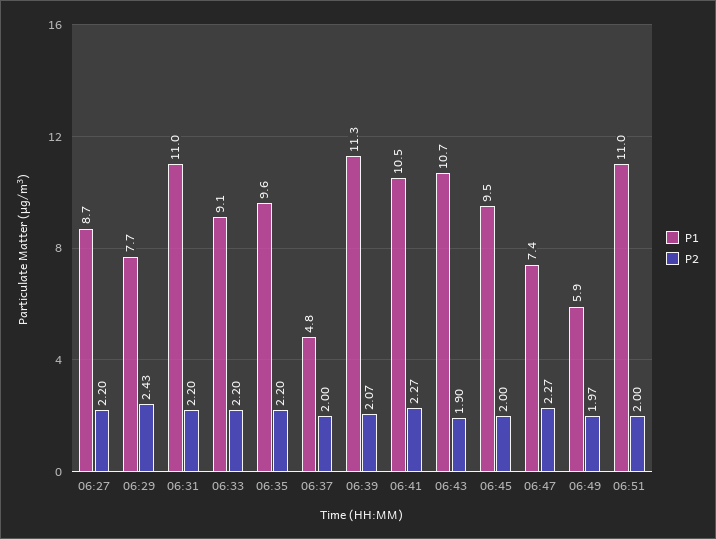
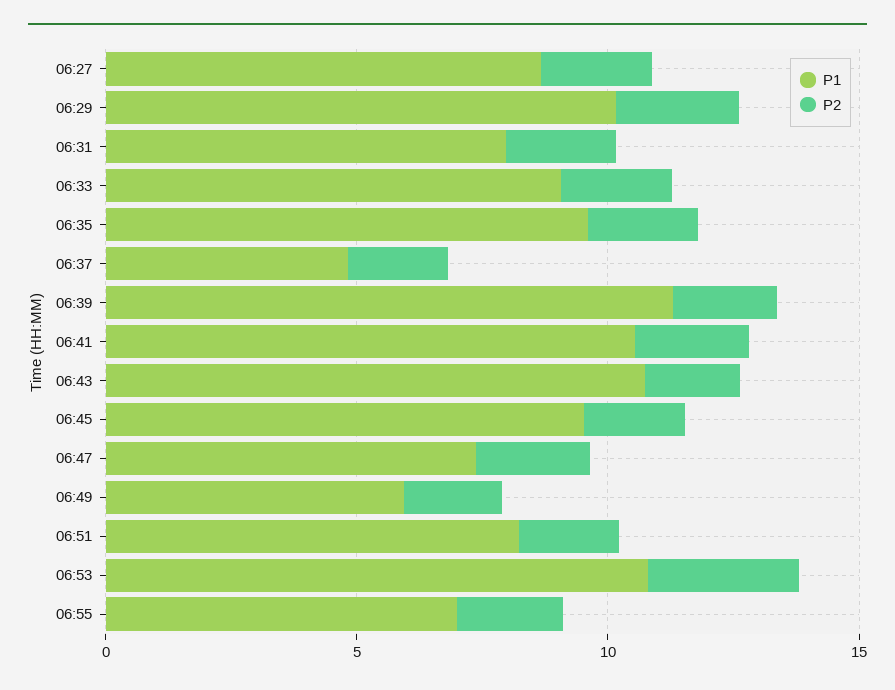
P1, 06:29: 7.7 -> 10
P1, 06:31: 11 -> 8
P1, 06:51: 11 -> 8
P1, 06:53: none -> 11
P2, 06:53: none -> 3
P1, 06:55: none -> 7
P2, 06:55: none -> 2

